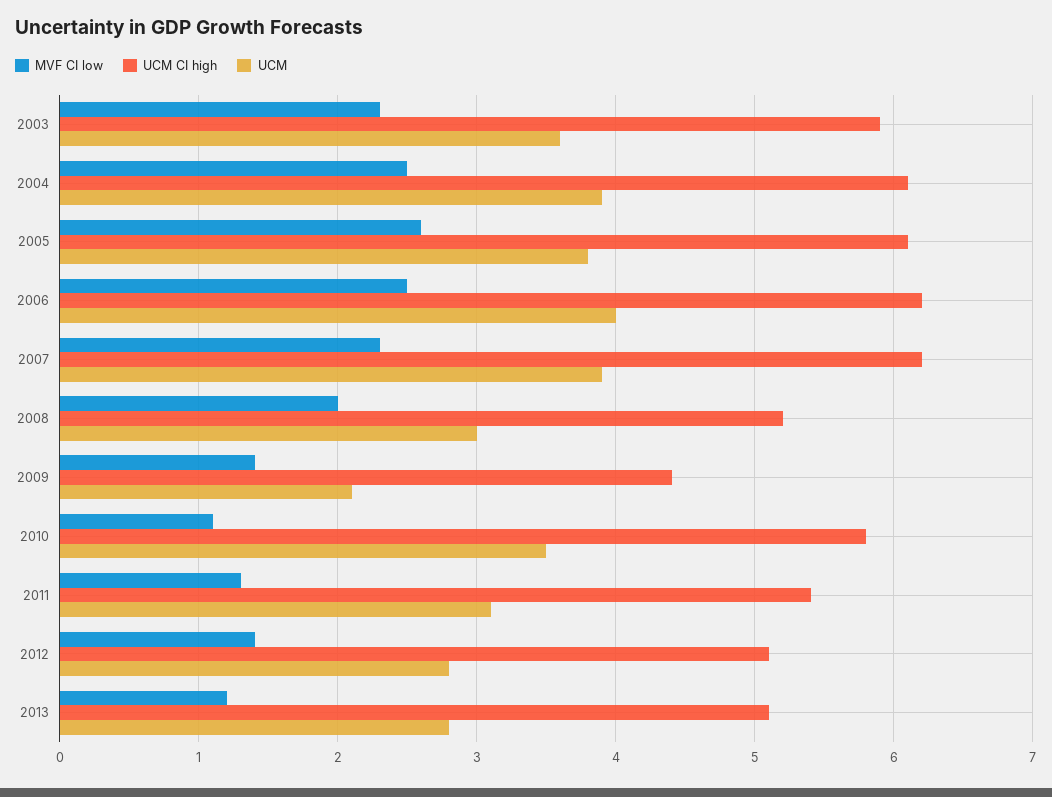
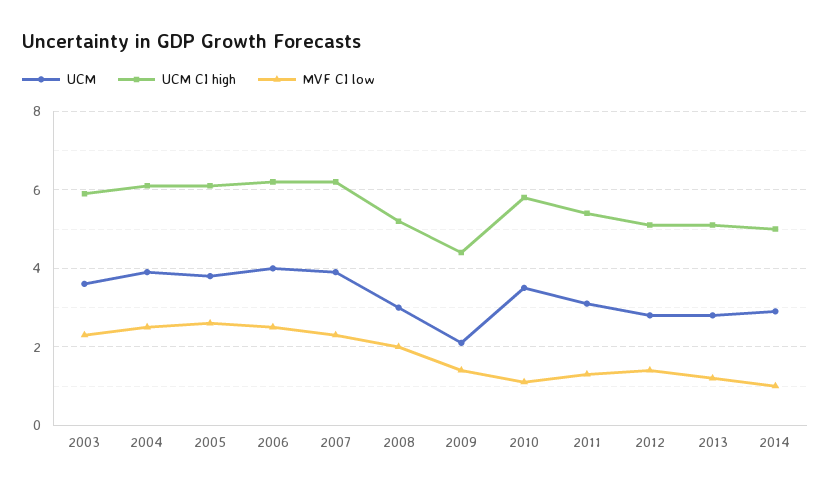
UCM, 2014: none -> 3
UCM CI high, 2014: none -> 5
MVF CI low, 2014: none -> 1

